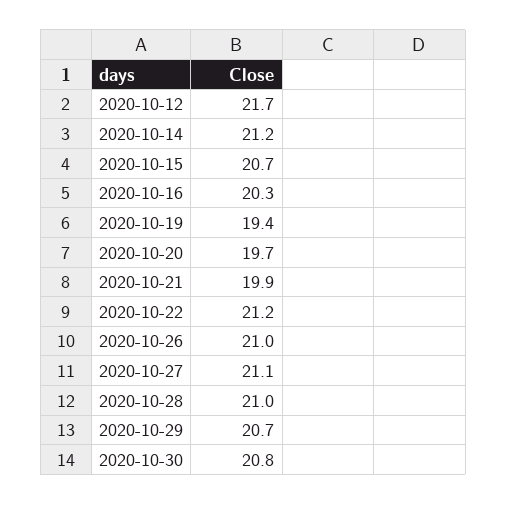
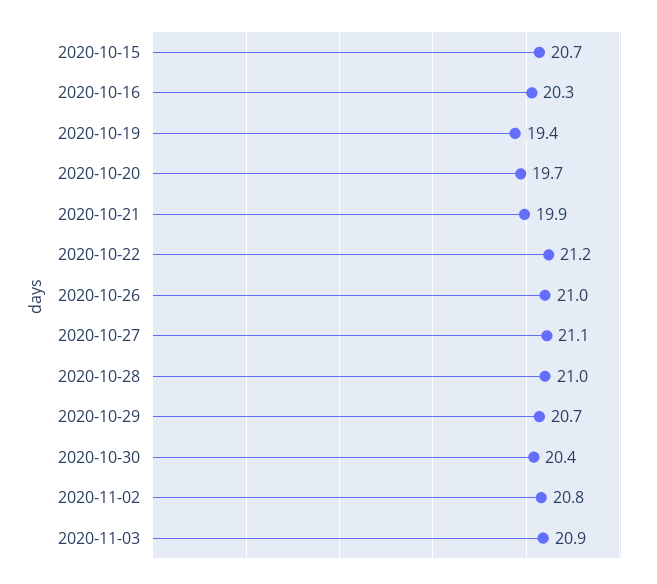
2020-10-12: 21.7 -> none
2020-10-14: 21.2 -> none
2020-10-30: 20.8 -> 20.4
2020-11-02: none -> 20.8
2020-11-03: none -> 20.9

